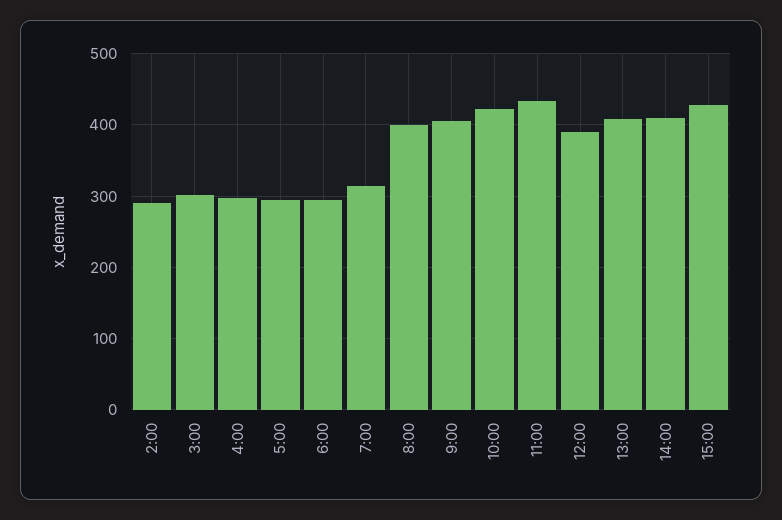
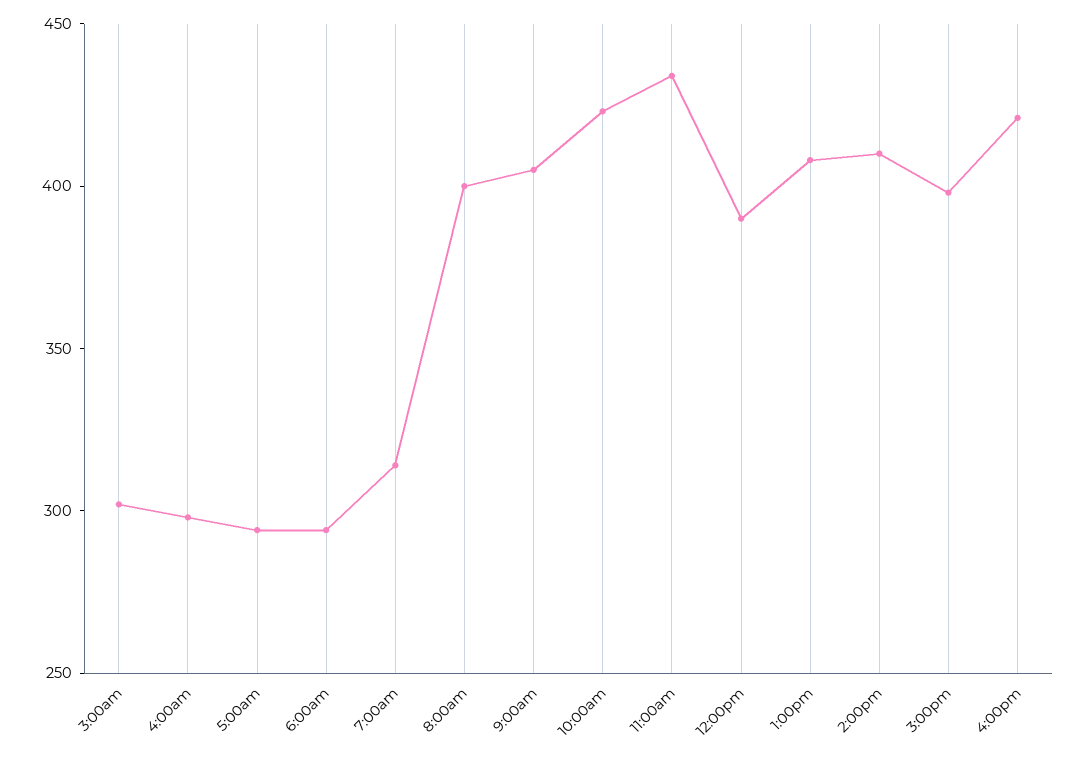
2:00: 290 -> none
15:00: 430 -> 400
4:00pm: none -> 420

